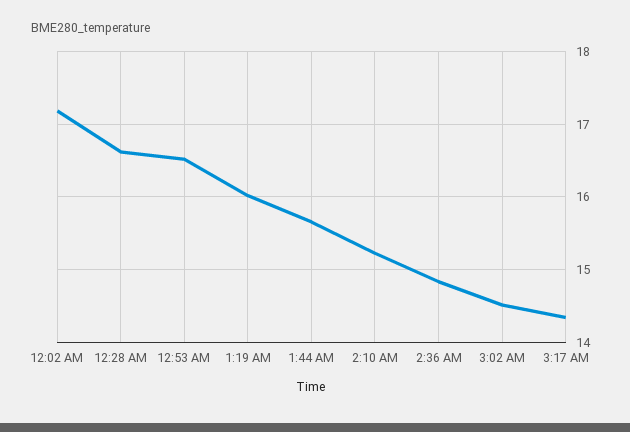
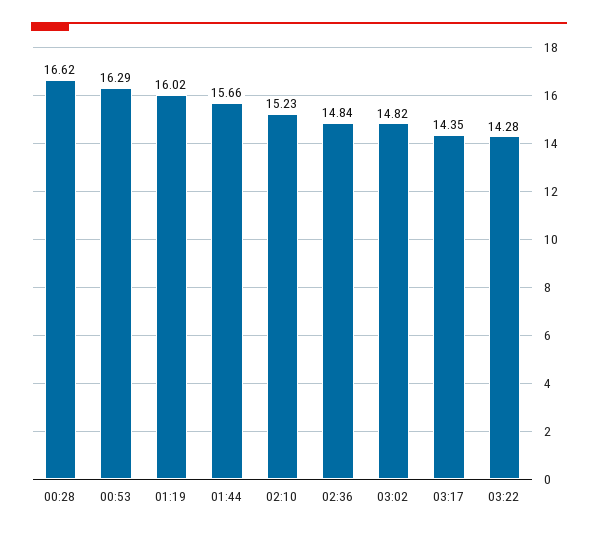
12:02 AM: 17.2 -> none
12:53 AM: 16.5 -> 16.29
3:02 AM: 14.5 -> 14.82
03:22: none -> 14.28

